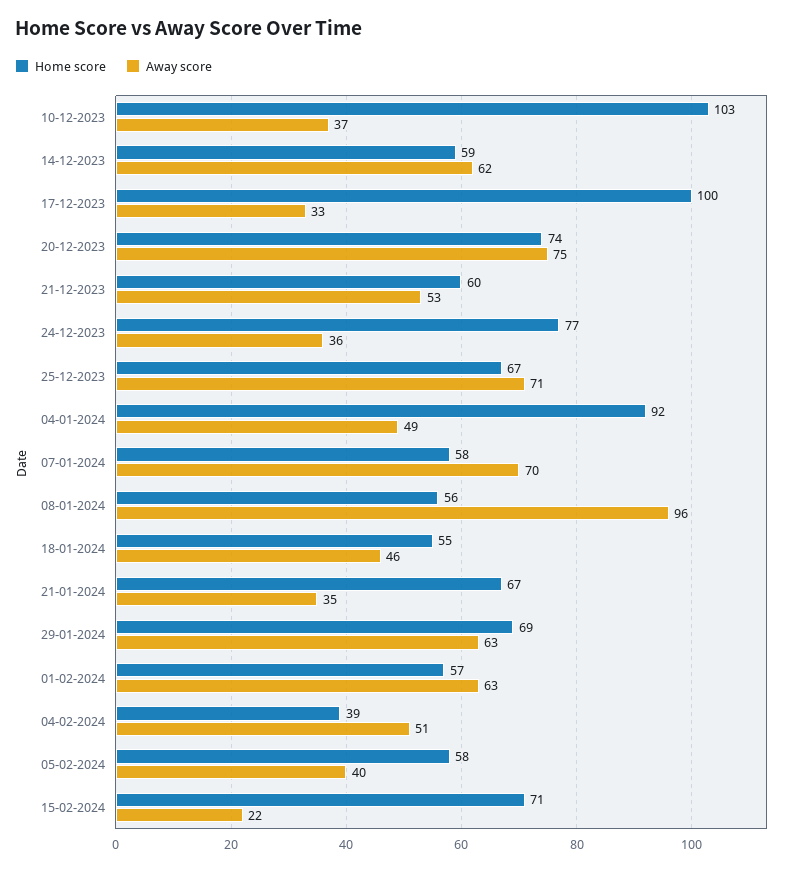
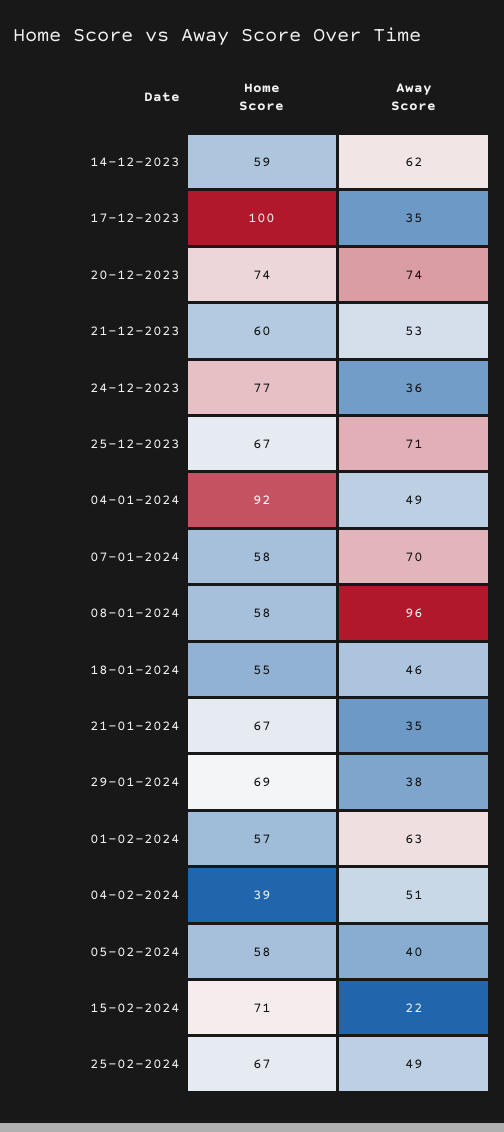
Home score, 10-12-2023: 103 -> none
Away score, 10-12-2023: 37 -> none
Away score, 17-12-2023: 33 -> 35
Away score, 20-12-2023: 75 -> 74
Home score, 08-01-2024: 56 -> 58
Away score, 29-01-2024: 63 -> 38
Home score, 25-02-2024: none -> 67
Away score, 25-02-2024: none -> 49

